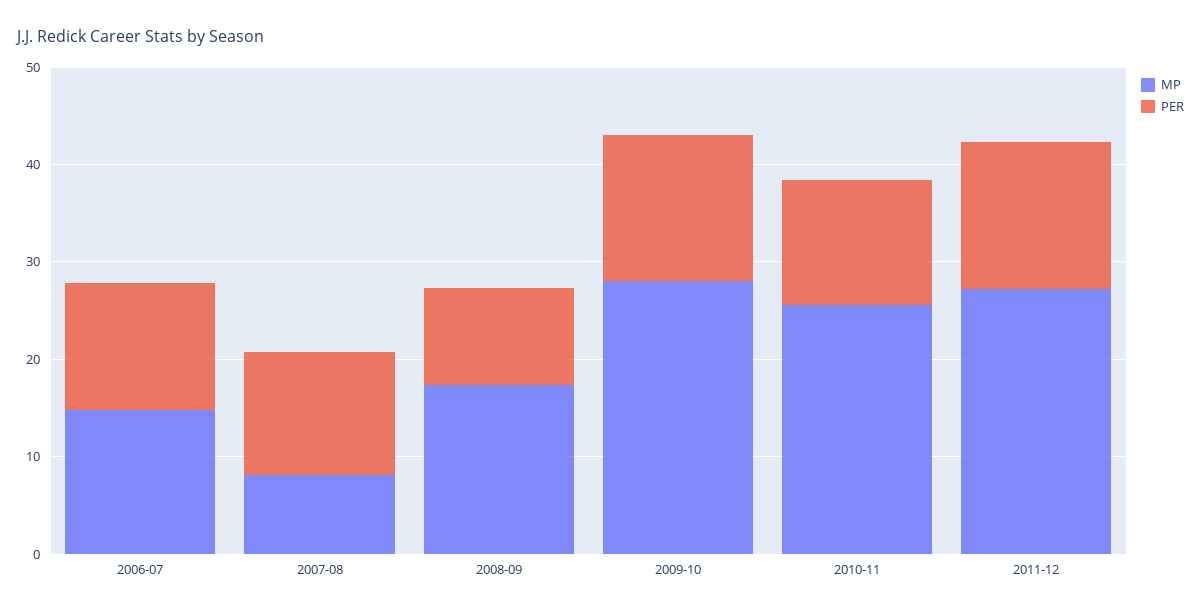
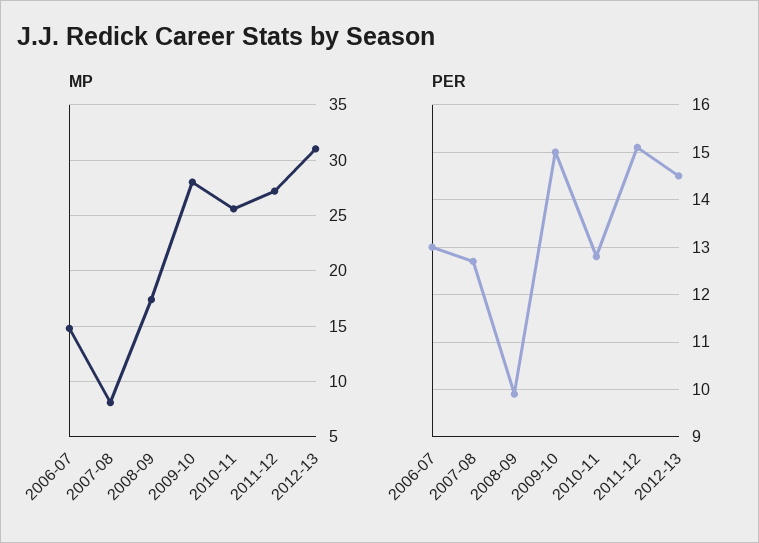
MP, 2012-13: none -> 31
PER, 2012-13: none -> 14.5

